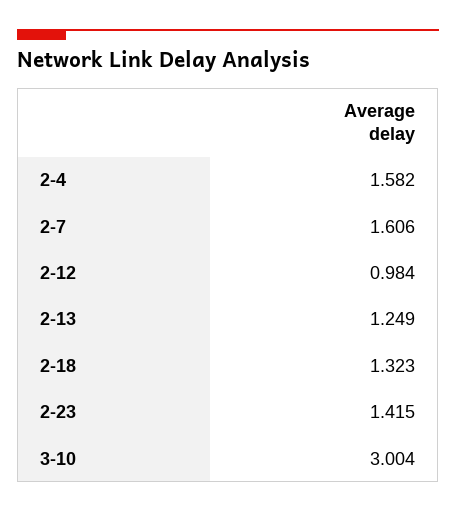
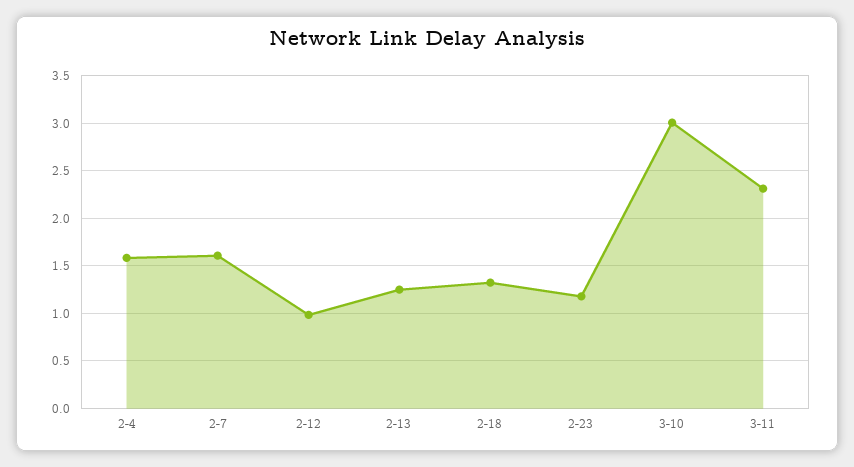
2-23: 1.415 -> 1.2
3-11: none -> 2.3

